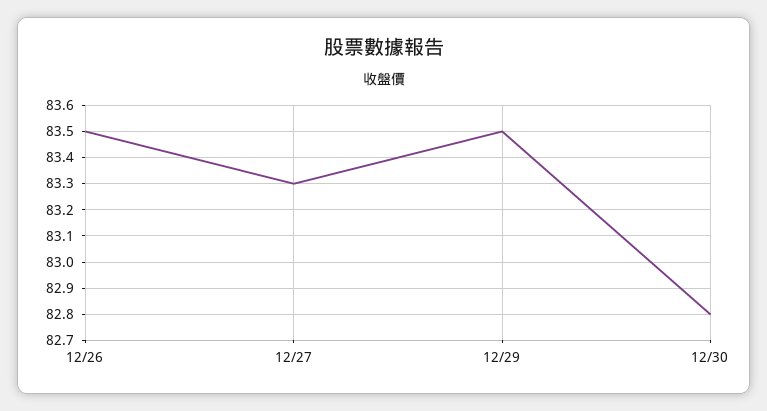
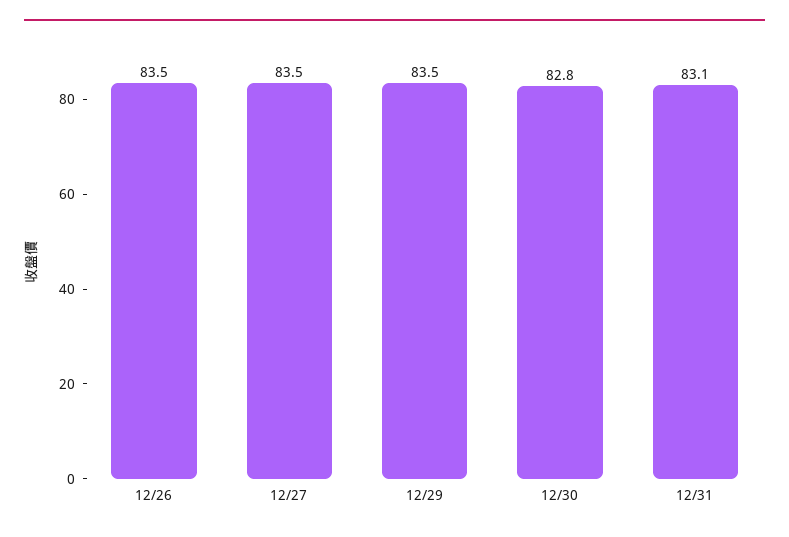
12/27: 83.3 -> 83.5
12/31: none -> 83.1

